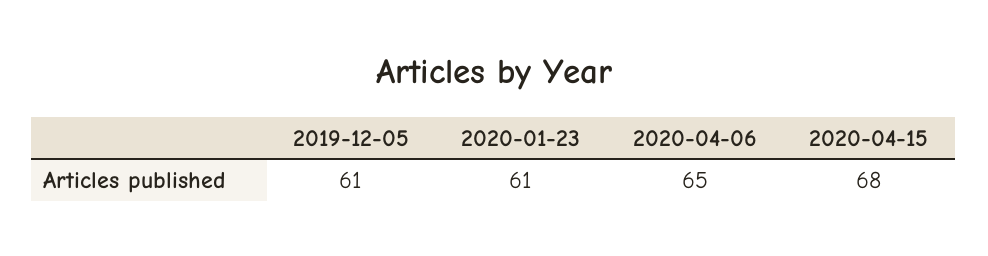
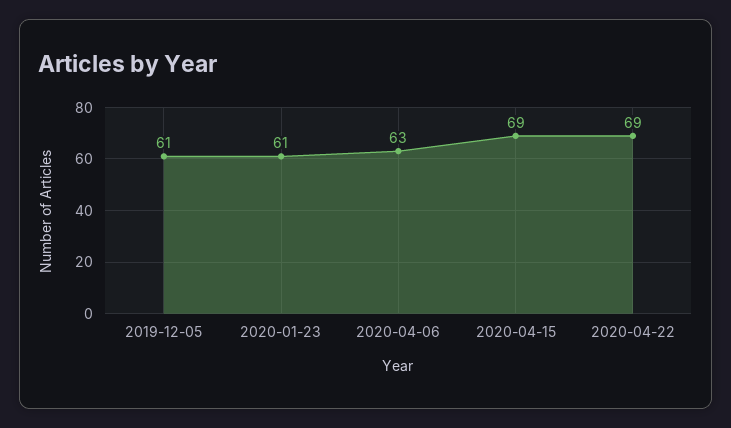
2020-04-06: 65 -> 63
2020-04-15: 68 -> 69
2020-04-22: none -> 69

